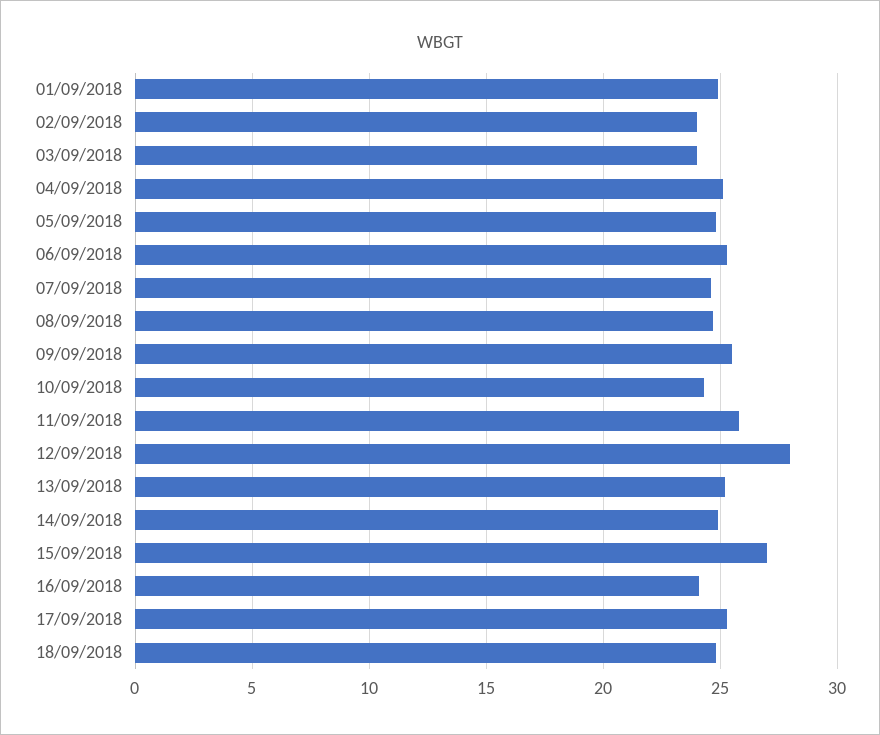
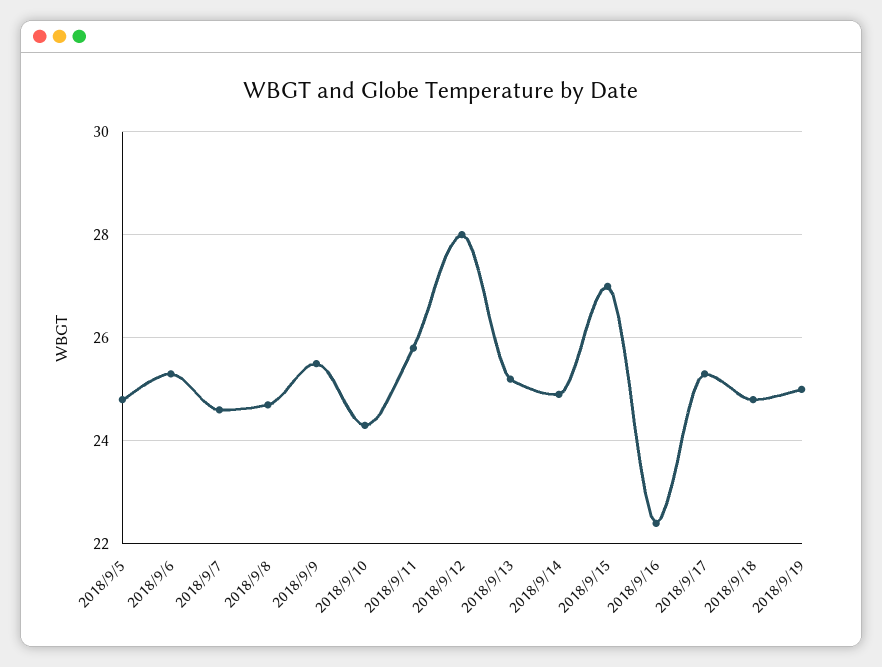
01/09/2018: 25 -> none
02/09/2018: 24 -> none
03/09/2018: 24 -> none
04/09/2018: 25 -> none
16/09/2018: 24 -> 22.5
2018/9/19: none -> 25

